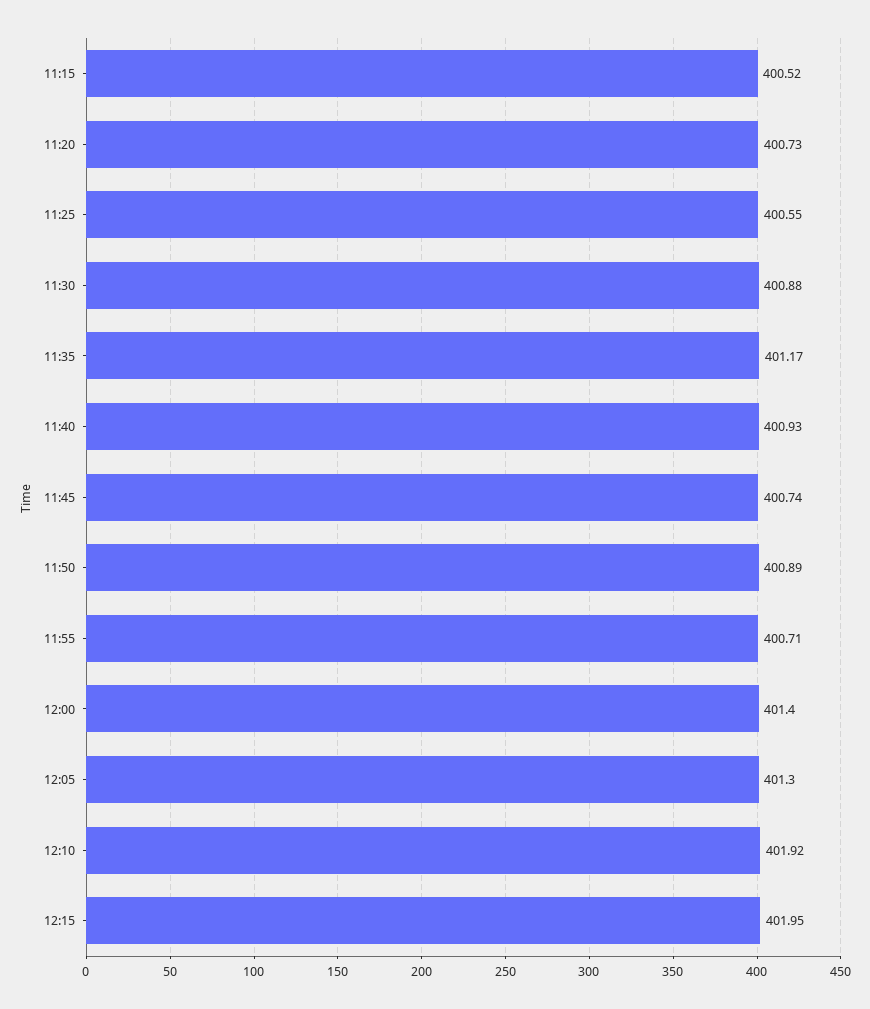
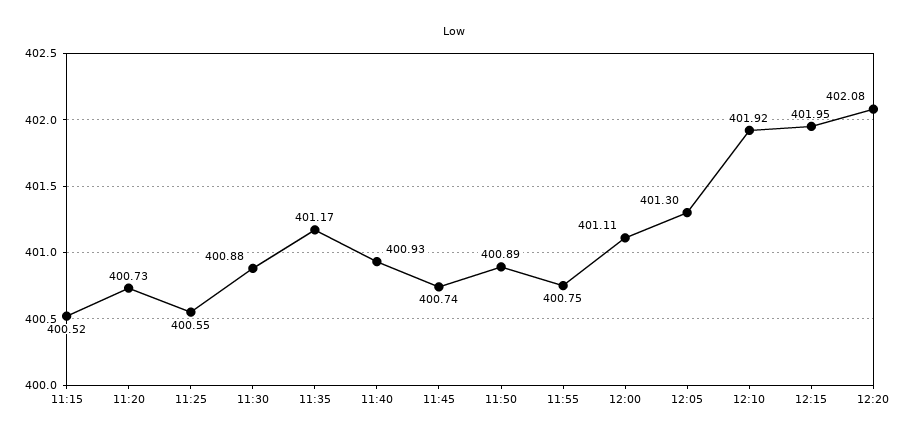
11:55: 400.71 -> 400.75
12:00: 401.4 -> 401.11
12:20: none -> 402.08

